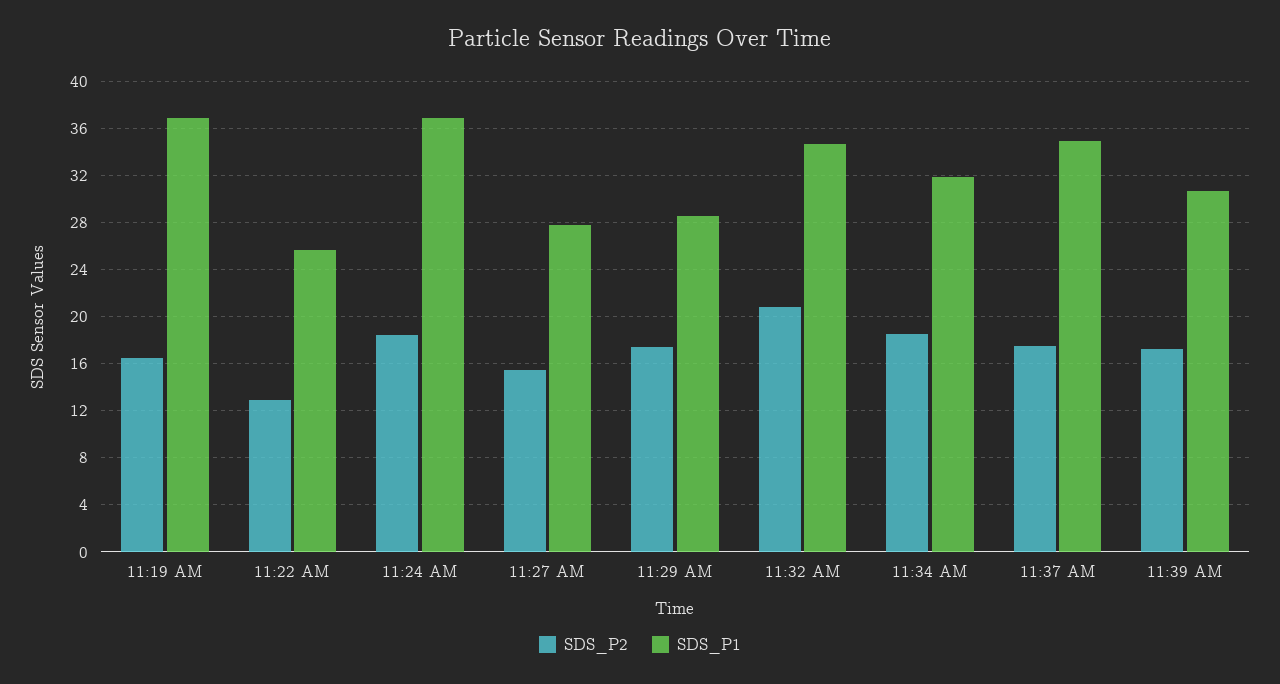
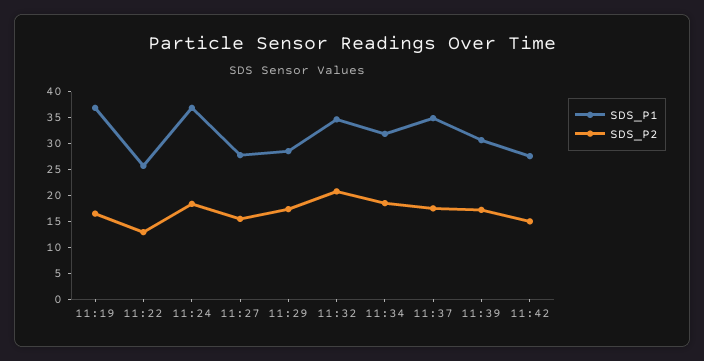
SDS_P1, 11:42: none -> 27.5
SDS_P2, 11:42: none -> 15

